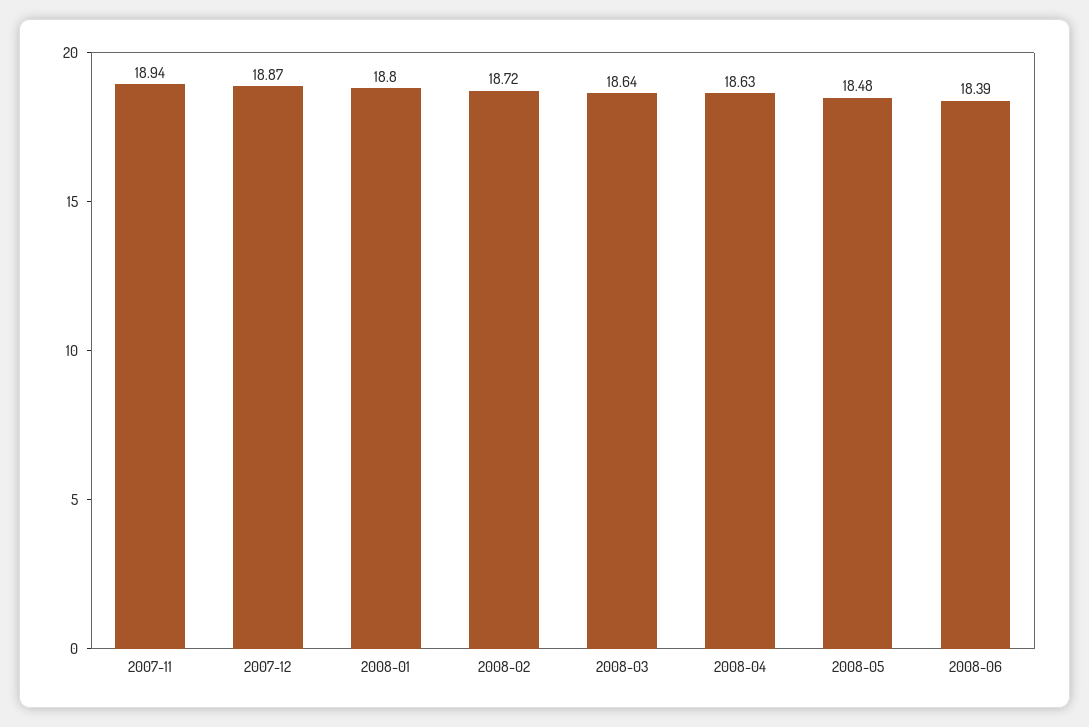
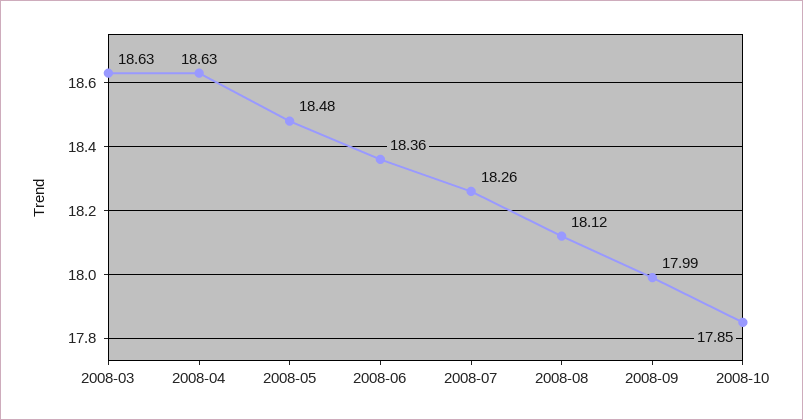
2007-11: 18.94 -> none
2007-12: 18.87 -> none
2008-01: 18.8 -> none
2008-02: 18.72 -> none
2008-03: 18.64 -> 18.63
2008-06: 18.39 -> 18.36
2008-07: none -> 18.26
2008-08: none -> 18.12
2008-09: none -> 17.99
2008-10: none -> 17.85

